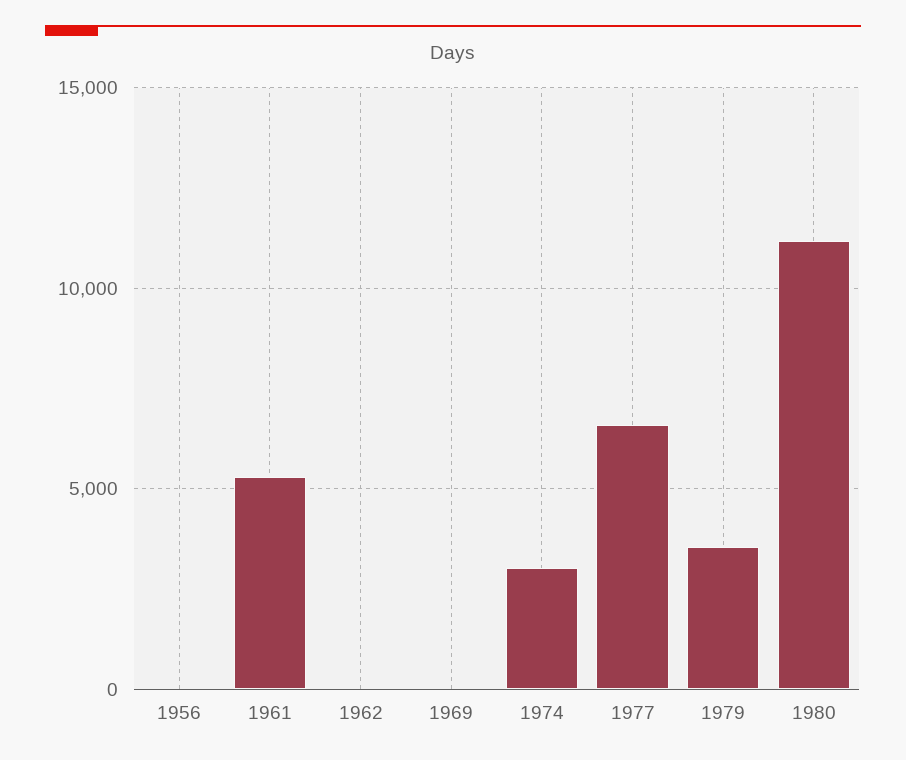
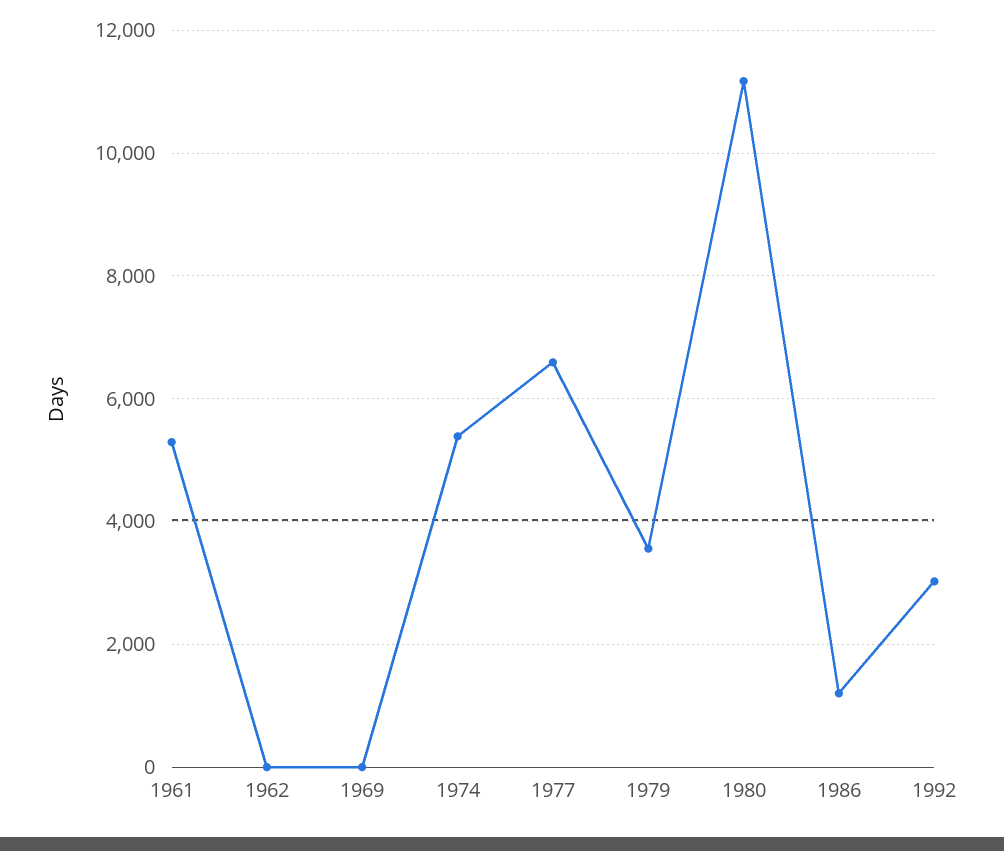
1956: 0 -> none
1974: 3000 -> 5400
1986: none -> 1200
1992: none -> 3000

